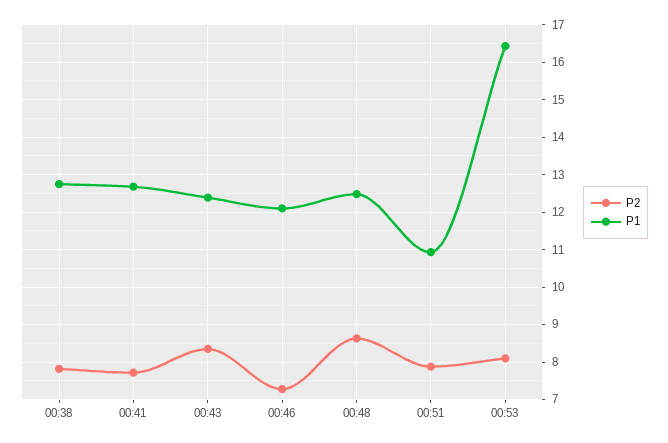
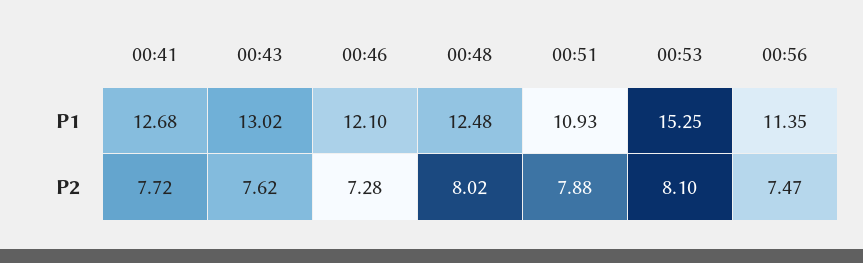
P2, 00:38: 7.8 -> none
P1, 00:38: 12.8 -> none
P2, 00:43: 8.4 -> 7.62
P1, 00:43: 12.4 -> 13.02
P2, 00:48: 8.6 -> 8.02
P1, 00:53: 16.4 -> 15.25
P1, 00:56: none -> 11.35
P2, 00:56: none -> 7.47

